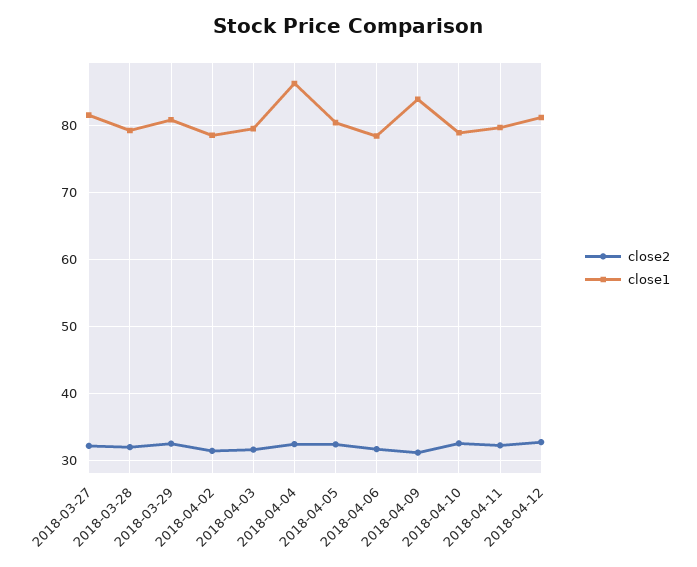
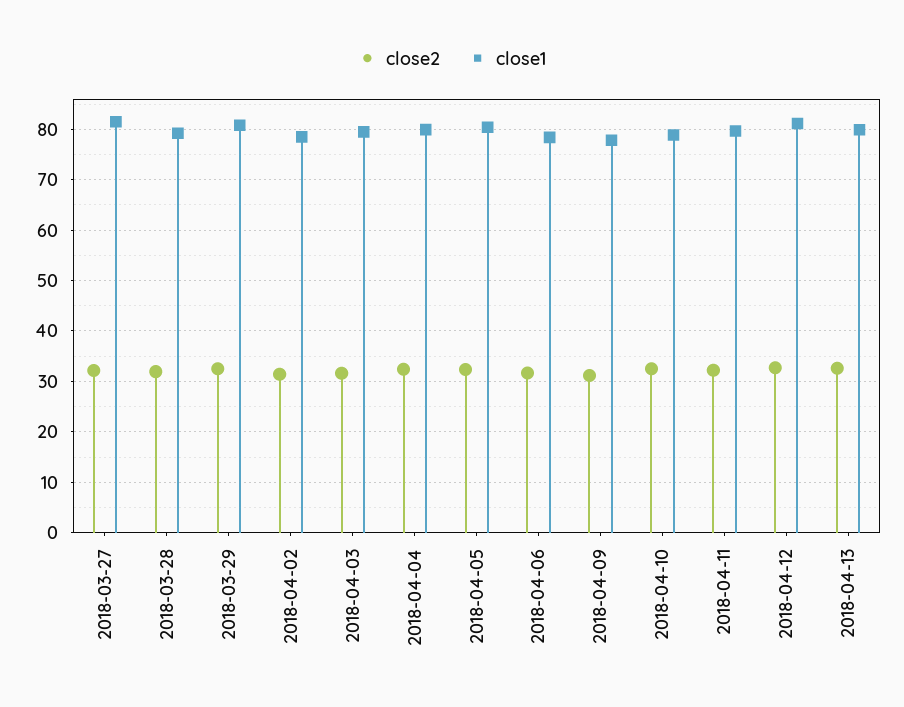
close1, 2018-04-04: 86 -> 80
close1, 2018-04-09: 84 -> 78
close2, 2018-04-13: none -> 32
close1, 2018-04-13: none -> 80

